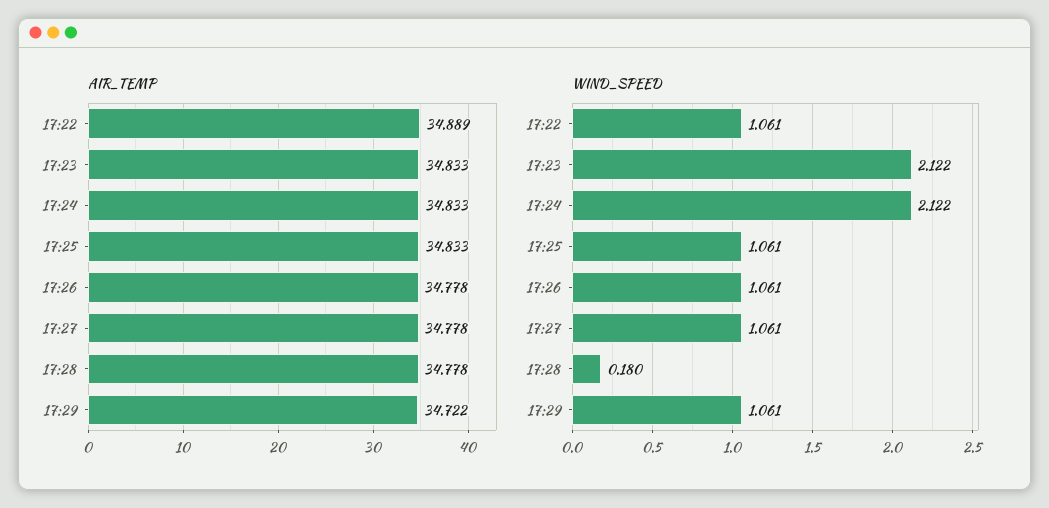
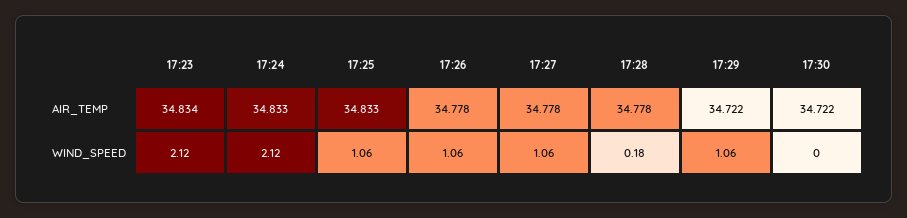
AIR_TEMP, 17:22: 34.889 -> none
AIR_TEMP, 17:23: 34.833 -> 34.834
WIND_SPEED, 17:22: 1.061 -> none
AIR_TEMP, 17:30: none -> 34.722
WIND_SPEED, 17:30: none -> 0

